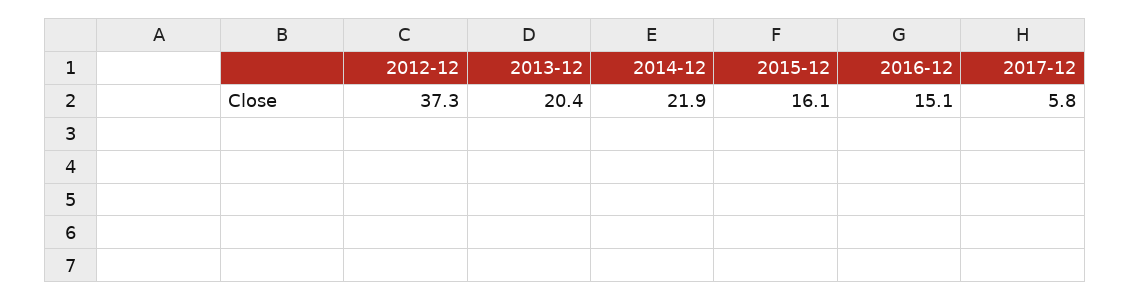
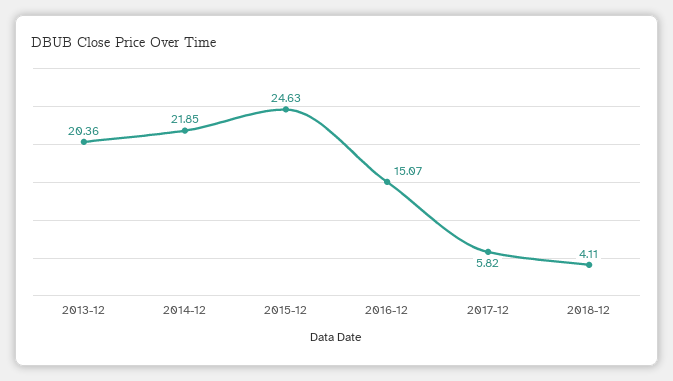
2012-12: 37.3 -> none
2015-12: 16.1 -> 24.63
2018-12: none -> 4.11

